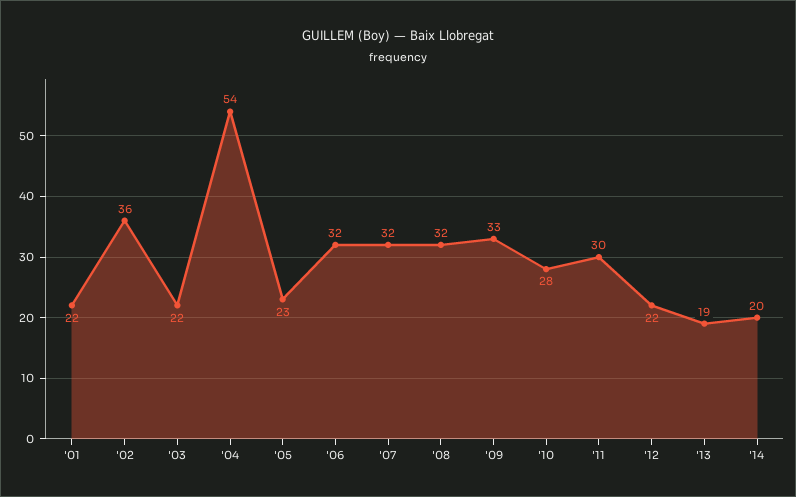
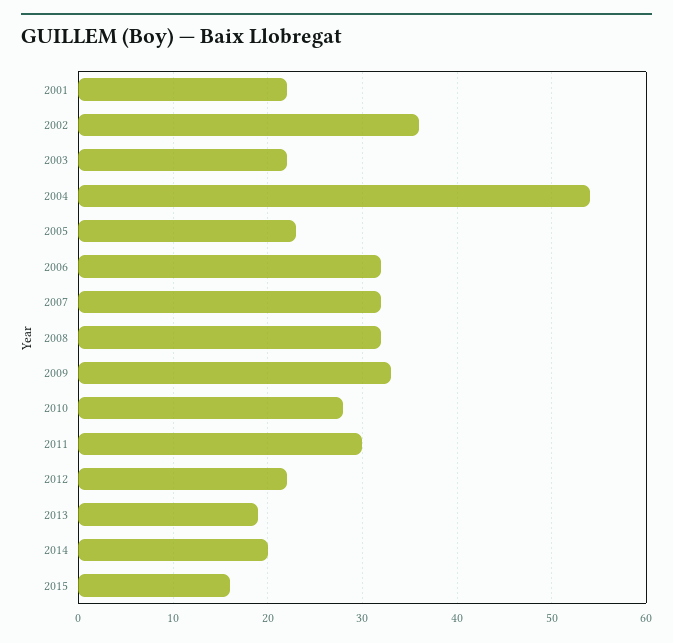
2015: none -> 16

